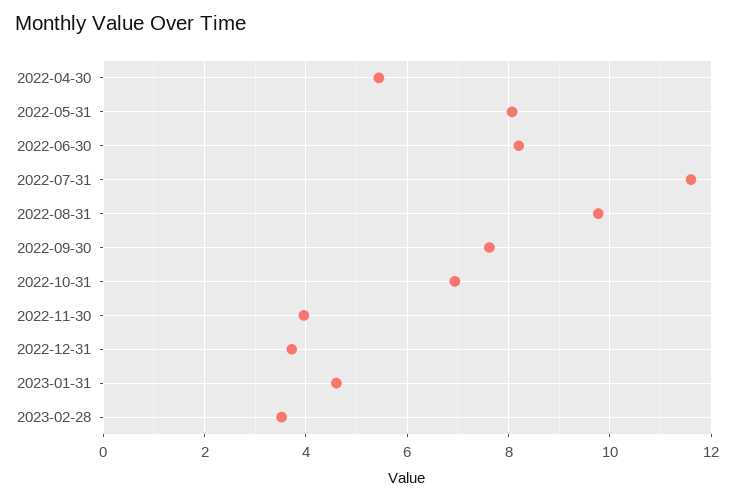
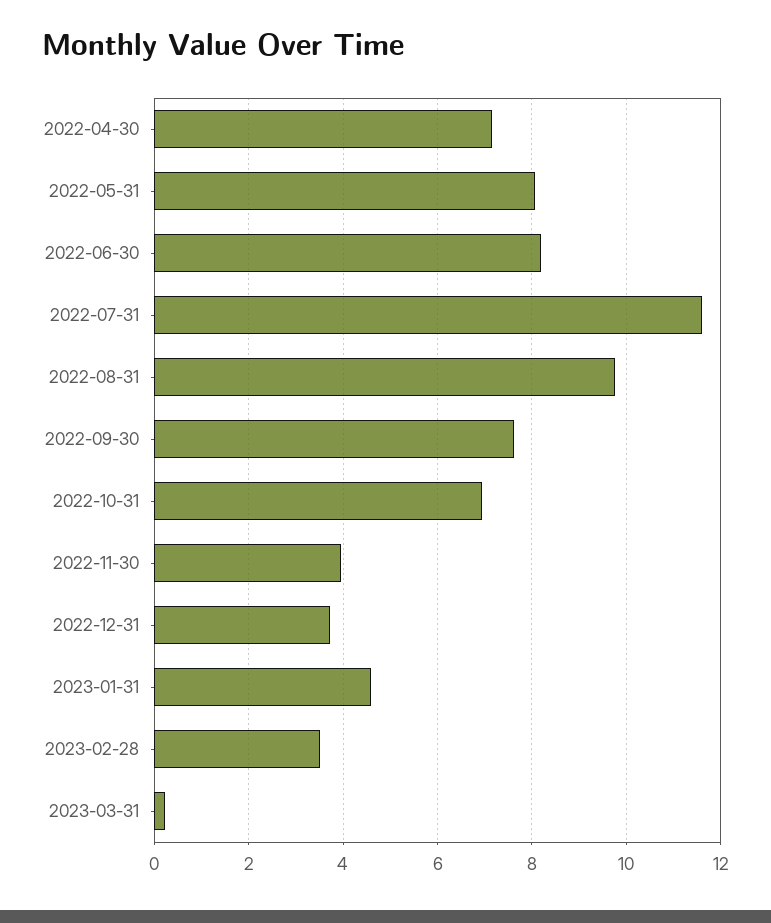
2022-04-30: 5.4 -> 7.2
2023-03-31: none -> 0.2

